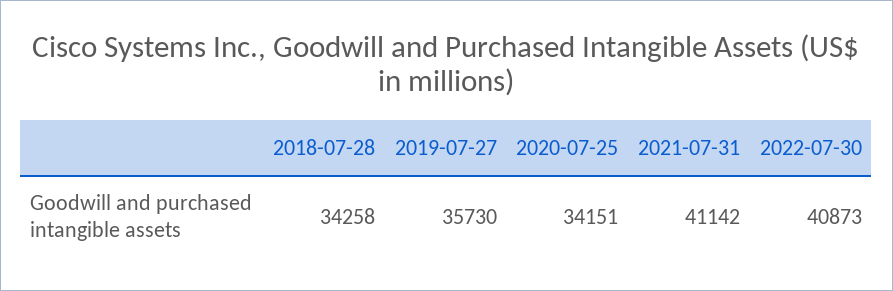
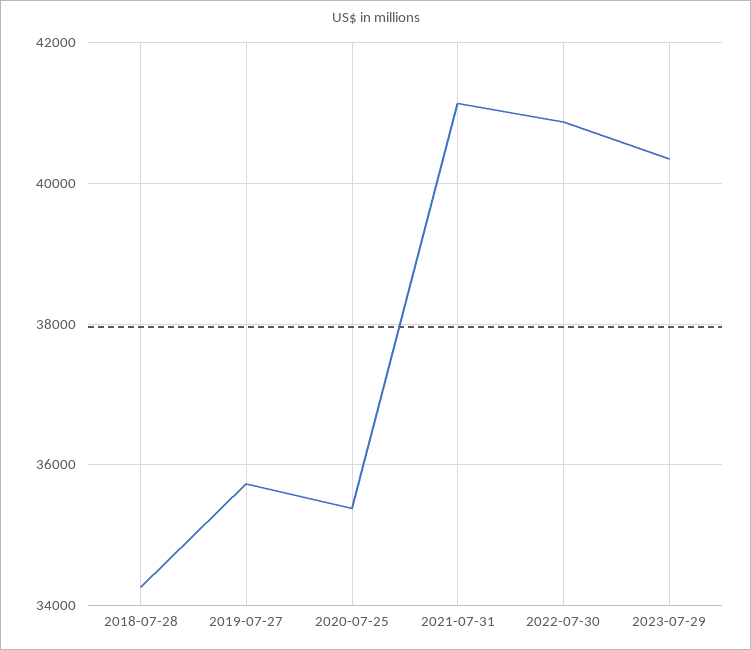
2020-07-25: 34151 -> 35400
2023-07-29: none -> 40400

